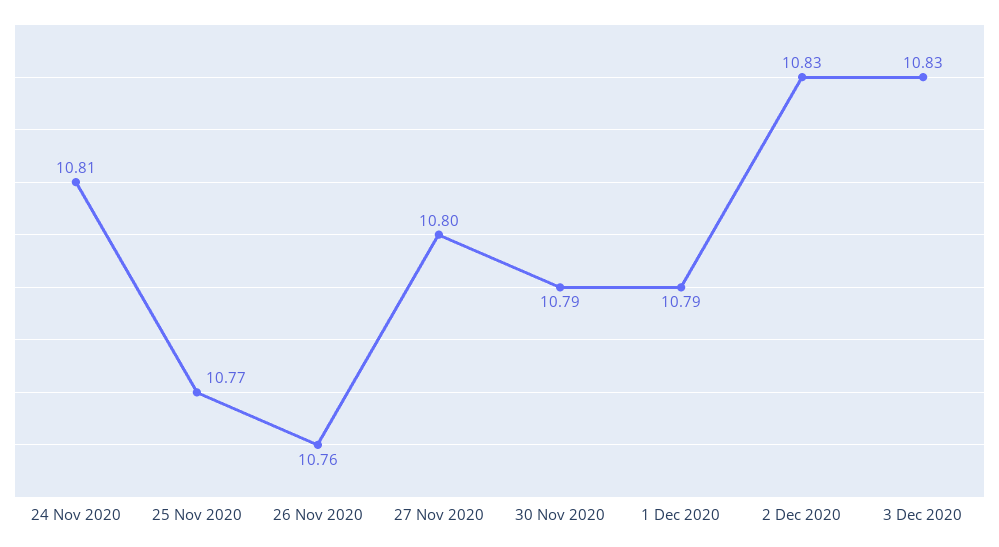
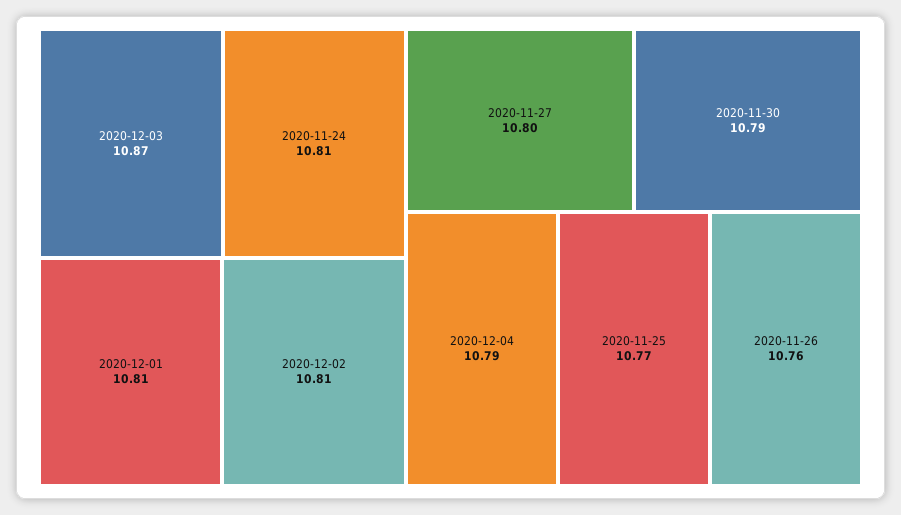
1 Dec 2020: 10.79 -> 10.81
2 Dec 2020: 10.83 -> 10.81
3 Dec 2020: 10.83 -> 10.87
2020-12-04: none -> 10.79

